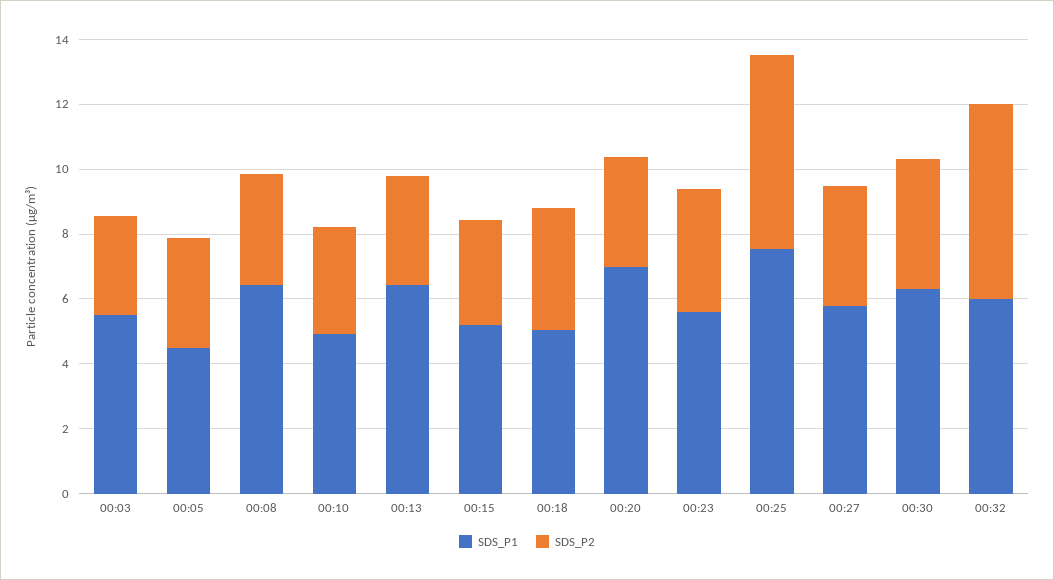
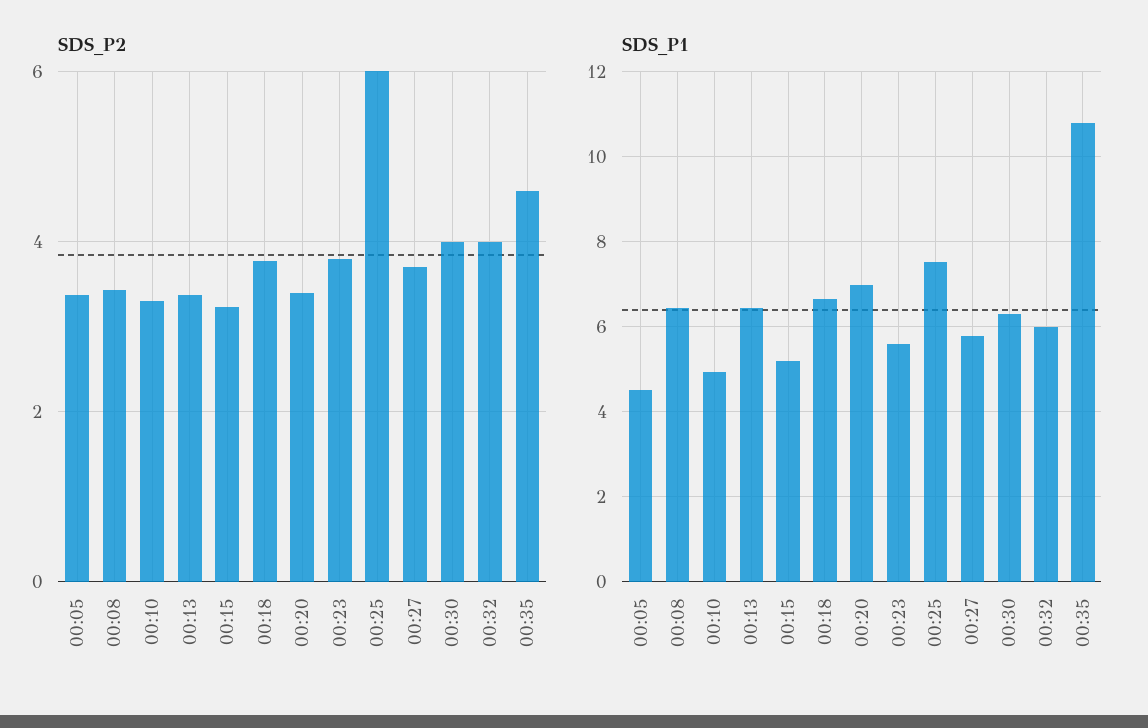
SDS_P1, 00:03: 5.5 -> none
SDS_P2, 00:03: 3 -> none
SDS_P1, 00:18: 5 -> 6.6
SDS_P2, 00:32: 6 -> 4
SDS_P2, 00:35: none -> 4.6
SDS_P1, 00:35: none -> 10.8

